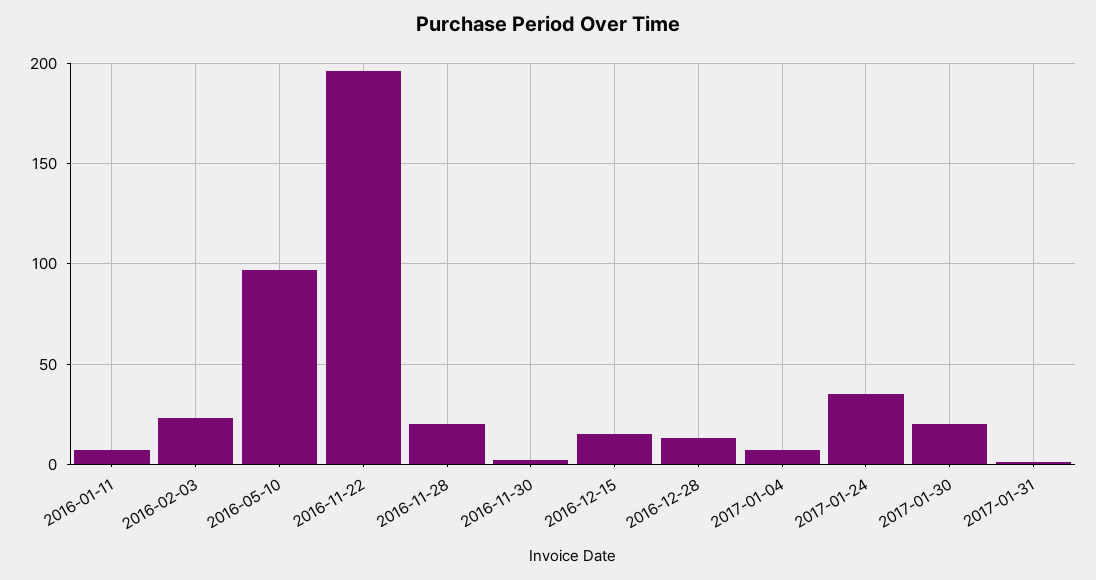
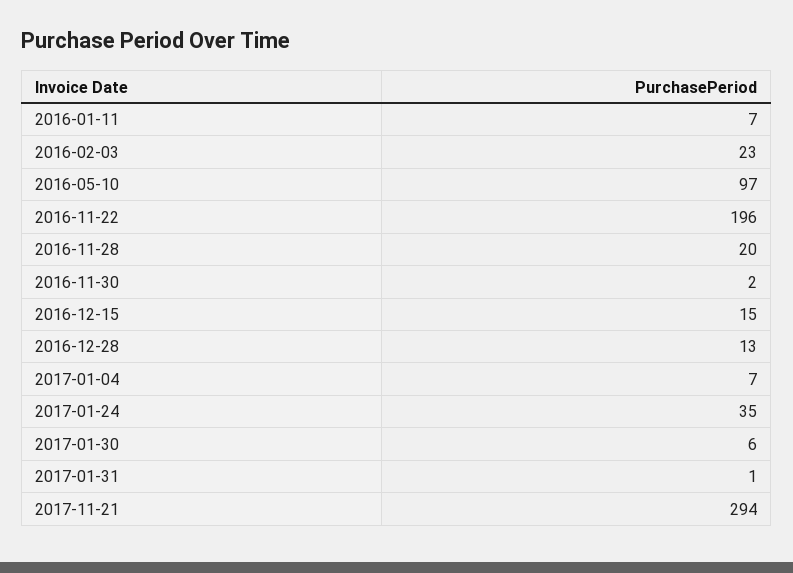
2017-01-30: 20 -> 6
2017-11-21: none -> 294

